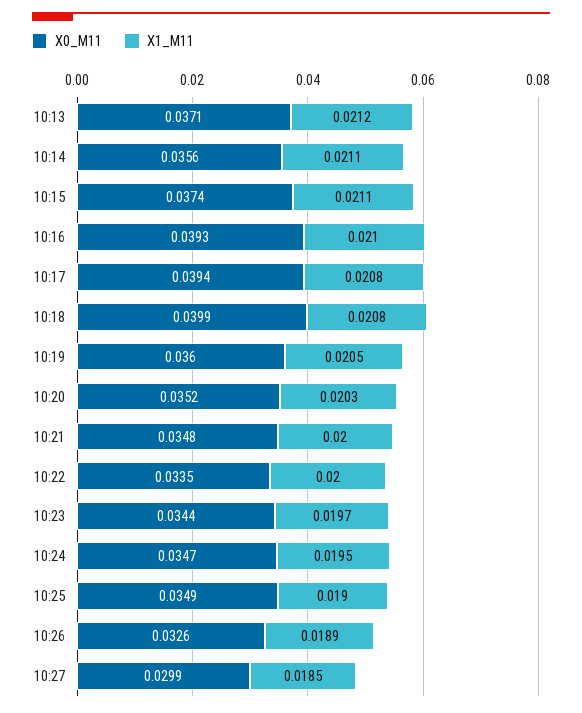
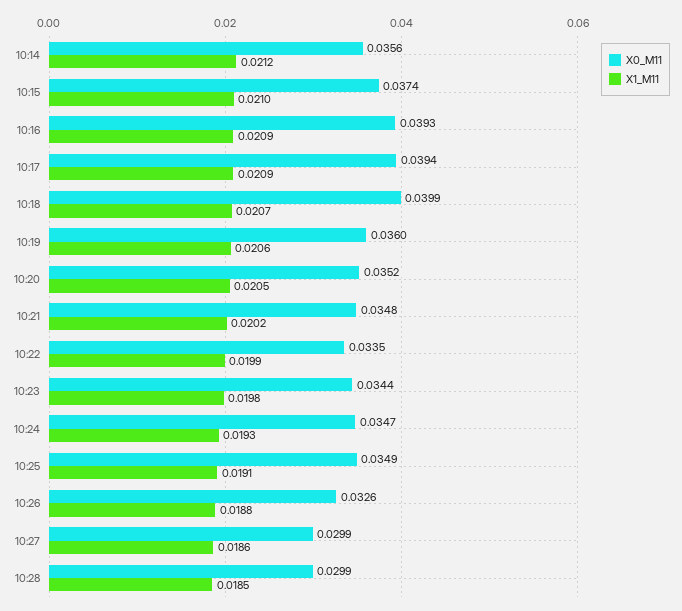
X0_M11, 10:13: 0.0371 -> none
X1_M11, 10:13: 0.0212 -> none
X1_M11, 10:14: 0.0211 -> 0.0212
X1_M11, 10:15: 0.0211 -> 0.021
X1_M11, 10:16: 0.021 -> 0.0209
X1_M11, 10:17: 0.0208 -> 0.0209
X1_M11, 10:18: 0.0208 -> 0.0207
X1_M11, 10:19: 0.0205 -> 0.0206
X1_M11, 10:20: 0.0203 -> 0.0205
X1_M11, 10:21: 0.02 -> 0.0202
X1_M11, 10:22: 0.02 -> 0.0199
X1_M11, 10:23: 0.0197 -> 0.0198
X1_M11, 10:24: 0.0195 -> 0.0193
X1_M11, 10:25: 0.019 -> 0.0191
X1_M11, 10:26: 0.0189 -> 0.0188
X1_M11, 10:27: 0.0185 -> 0.0186
X0_M11, 10:28: none -> 0.0299
X1_M11, 10:28: none -> 0.0185

